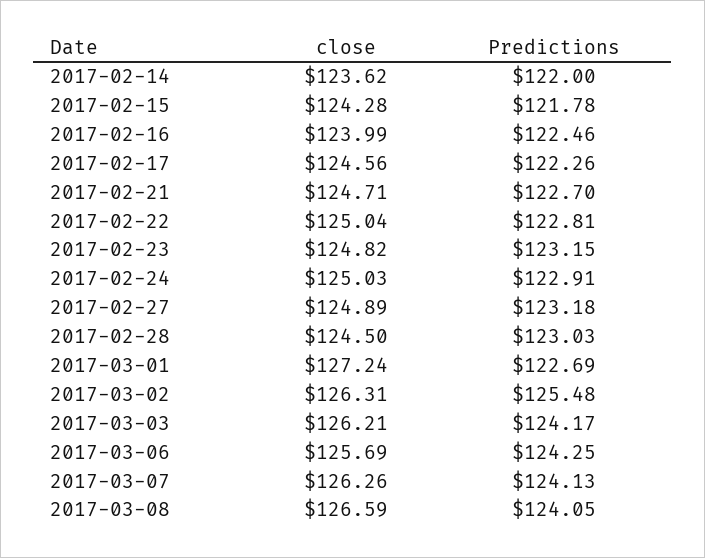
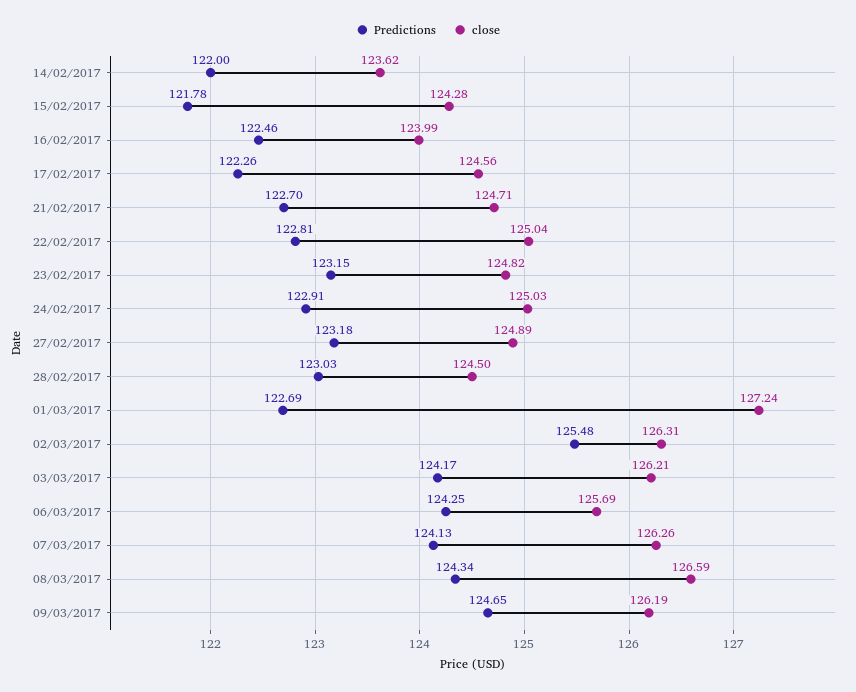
Predictions, 2017-03-08: 124.05 -> 124.34
Predictions, 09/03/2017: none -> 124.65
close, 09/03/2017: none -> 126.19

